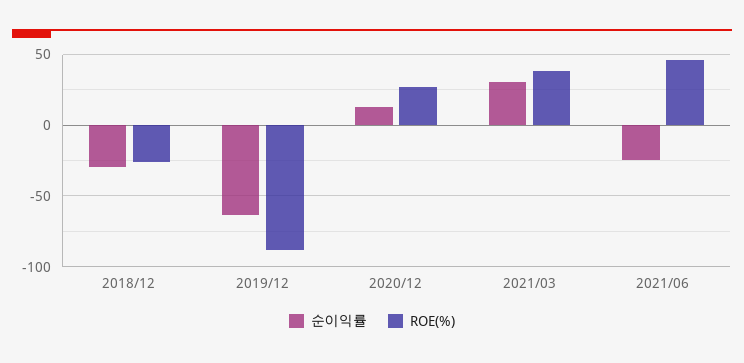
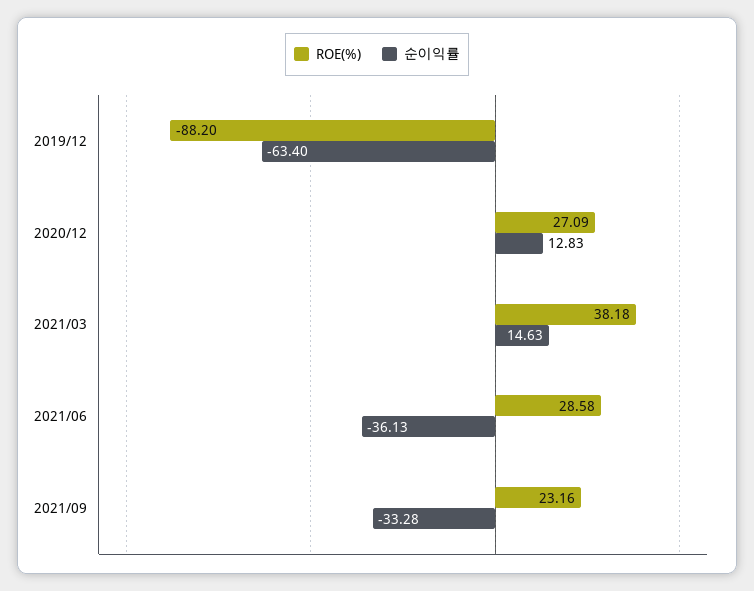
순이익률, 2018/12: -30 -> none
ROE(%), 2018/12: -25 -> none
순이익률, 2021/03: 30 -> 14.63
순이익률, 2021/06: -25 -> -36.13
ROE(%), 2021/06: 45 -> 28.58
ROE(%), 2021/09: none -> 23.16
순이익률, 2021/09: none -> -33.28

